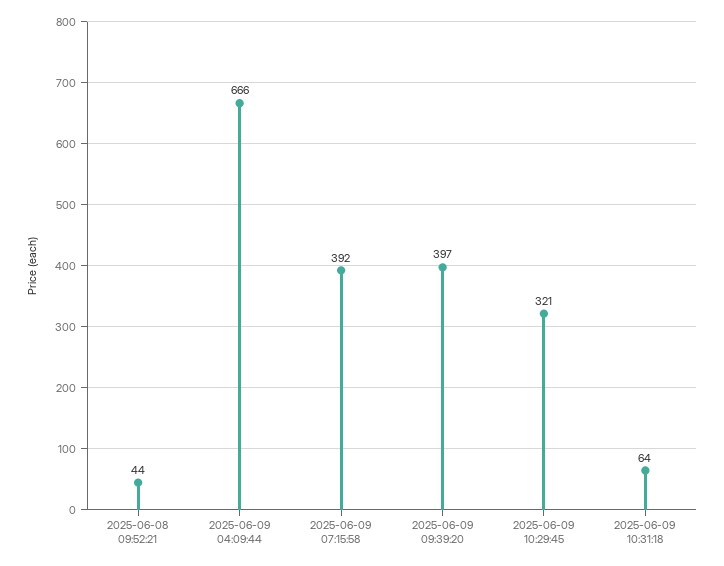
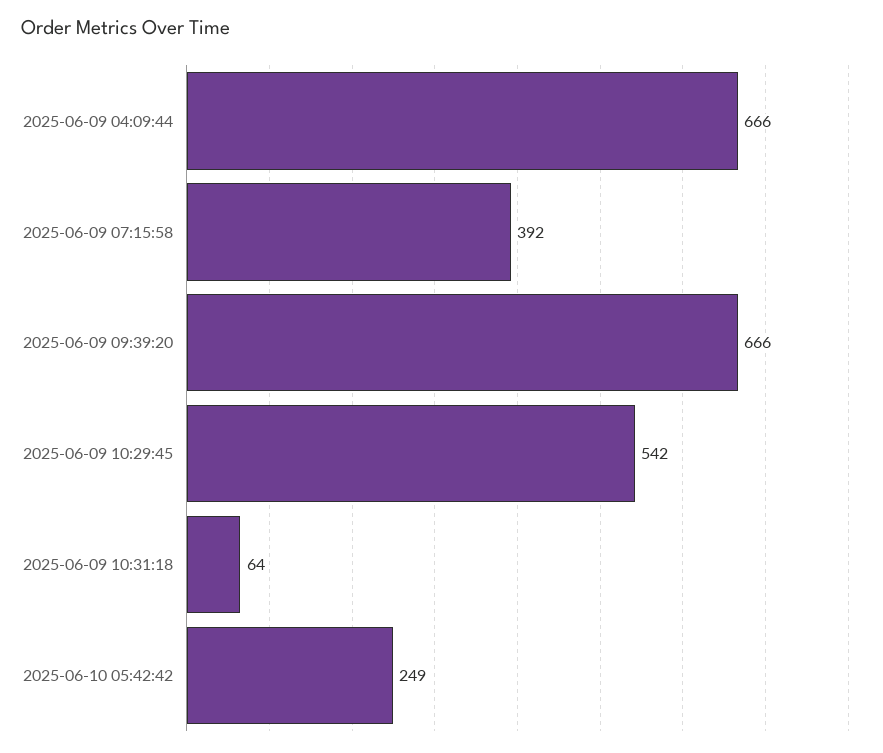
2025-06-08 09:52:21: 44 -> none
2025-06-09 09:39:20: 397 -> 666
2025-06-09 10:29:45: 321 -> 542
2025-06-10 05:42:42: none -> 249

